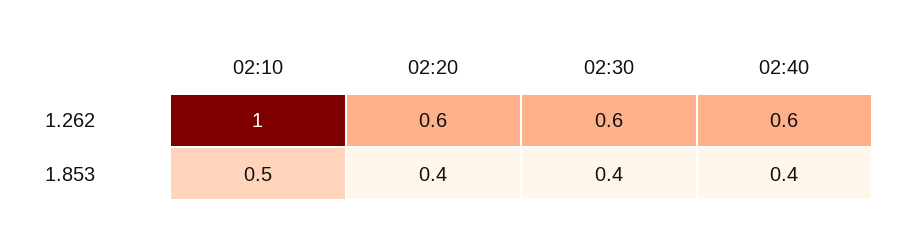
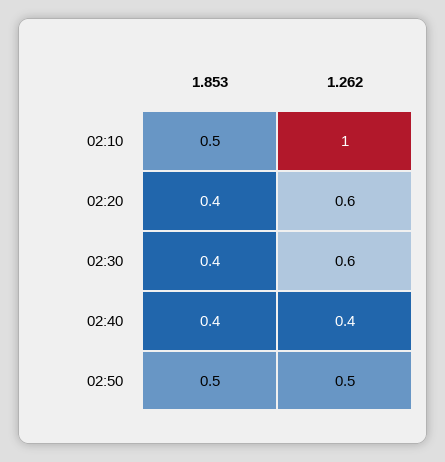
02:40, 1.262: 0.6 -> 0.4
02:50, 1.853: none -> 0.5
02:50, 1.262: none -> 0.5

